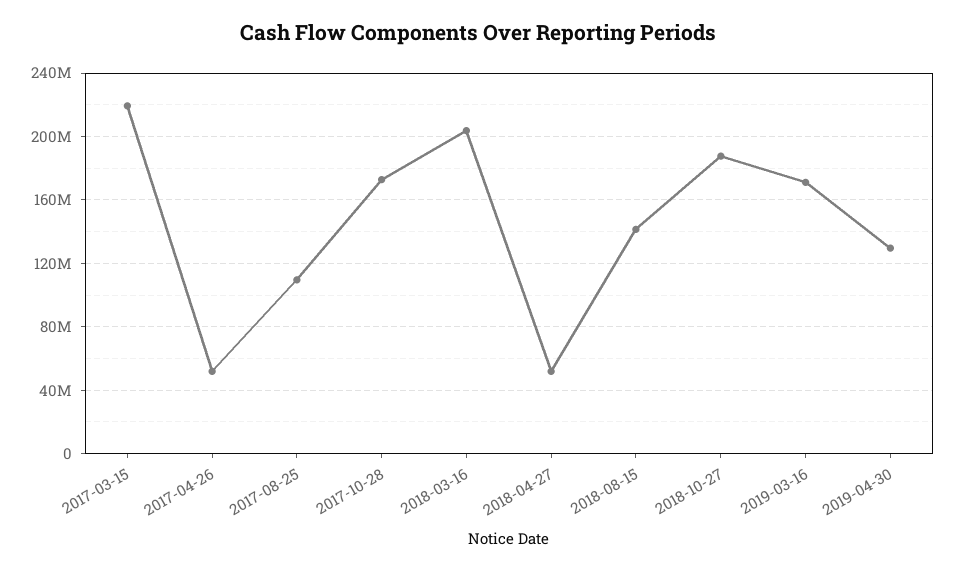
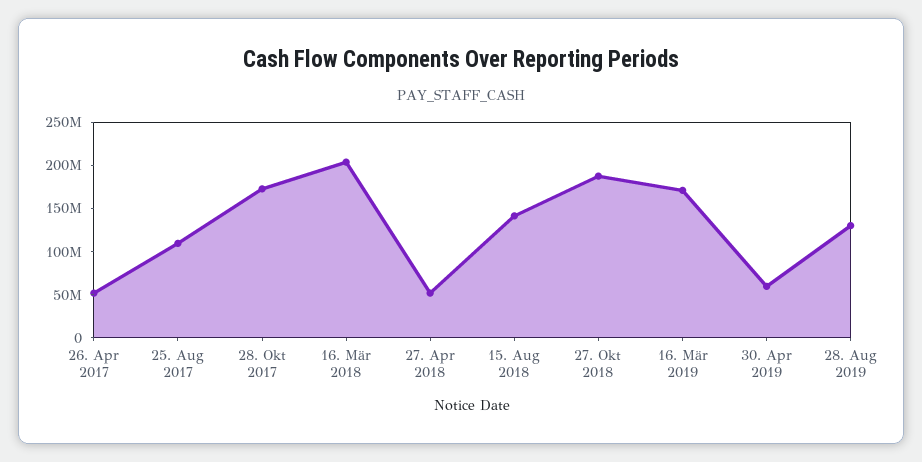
2017-03-15: 220000000 -> none
2019-04-30: 130000000 -> 60000000
28. Aug 2019: none -> 130000000

